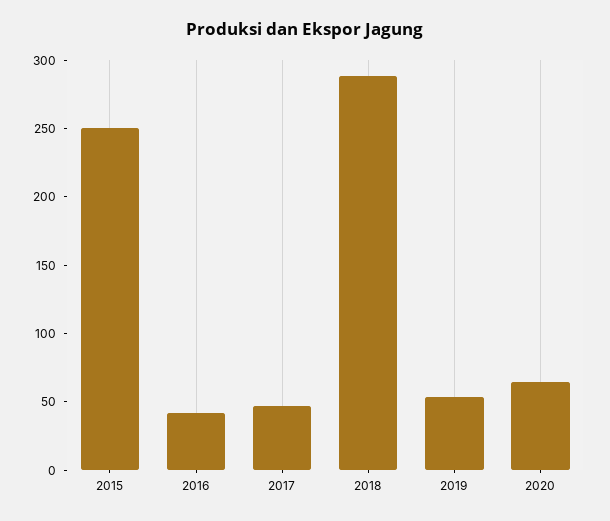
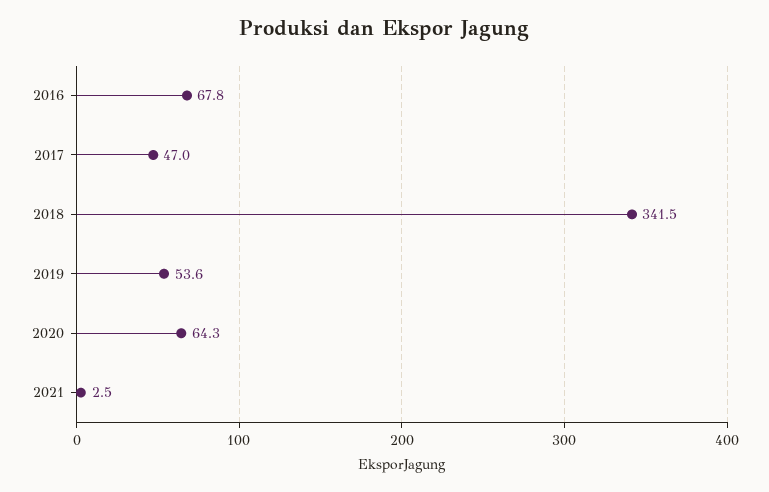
2015: 250 -> none
2016: 40 -> 67.8
2018: 290 -> 341.5
2021: none -> 2.5

